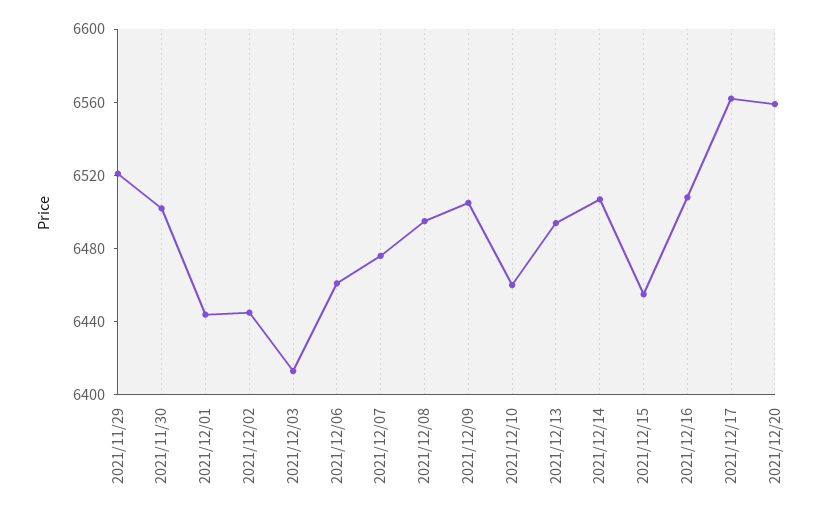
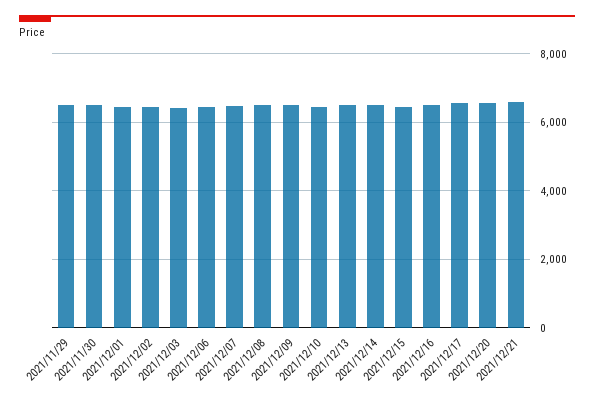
2021/12/21: none -> 6600

